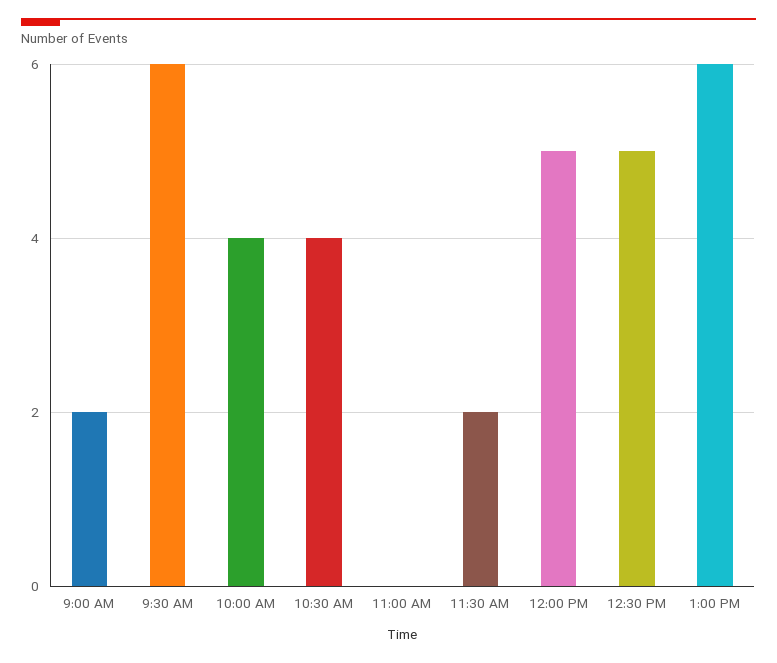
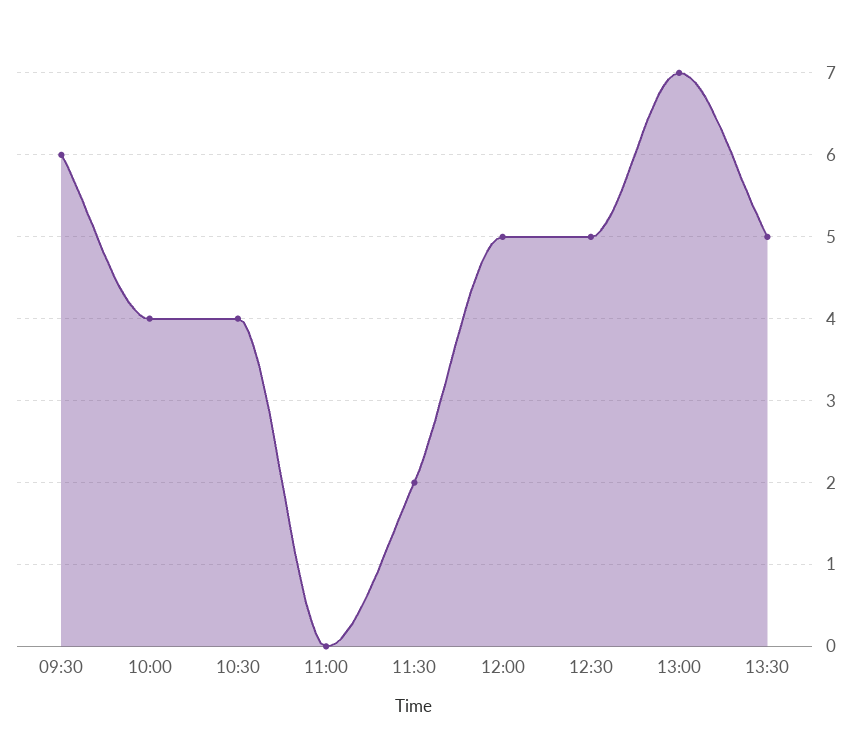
9:00 AM: 2 -> none
1:00 PM: 6 -> 7
13:30: none -> 5

